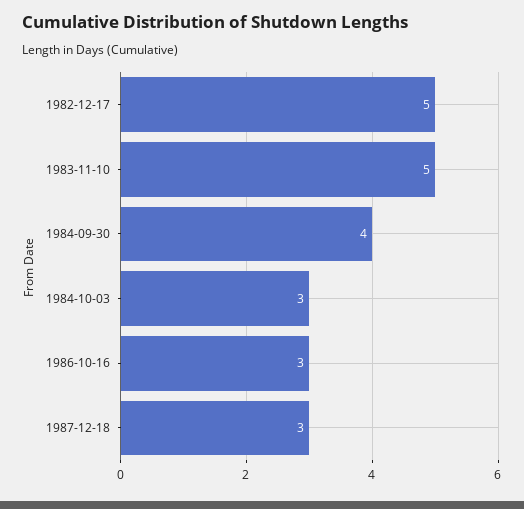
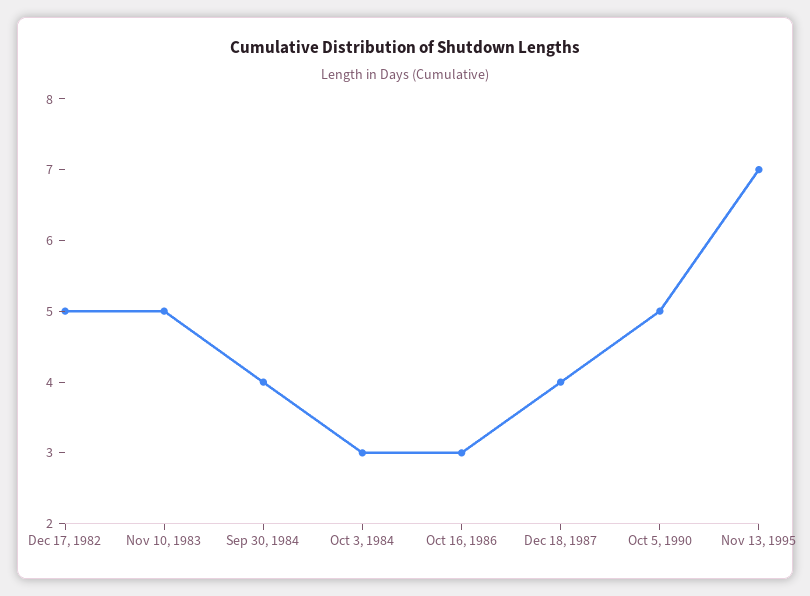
1987-12-18: 3 -> 4
Oct 5, 1990: none -> 5
Nov 13, 1995: none -> 7

